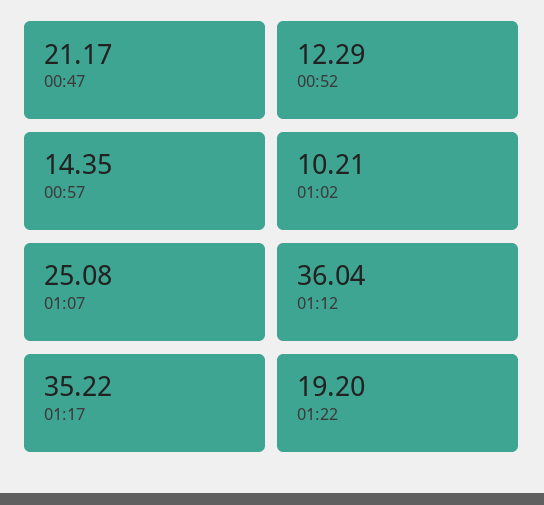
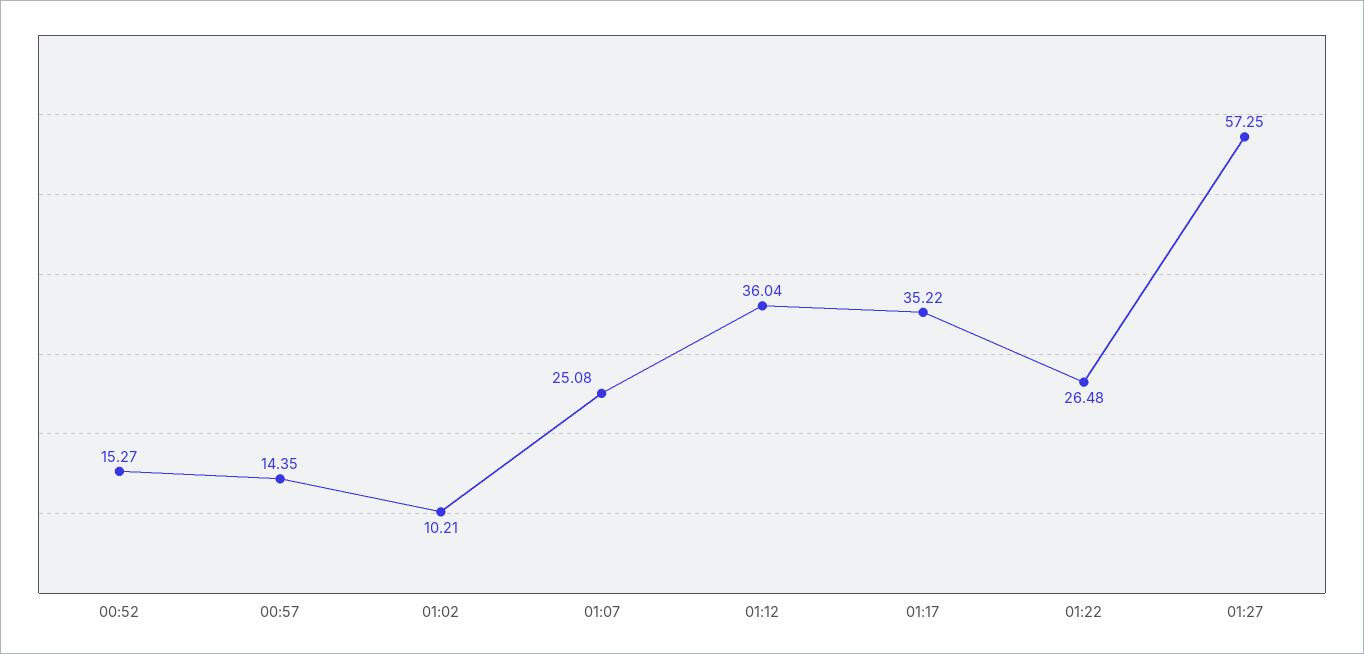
00:47: 21.17 -> none
00:52: 12.29 -> 15.27
01:22: 19.2 -> 26.48
01:27: none -> 57.25

